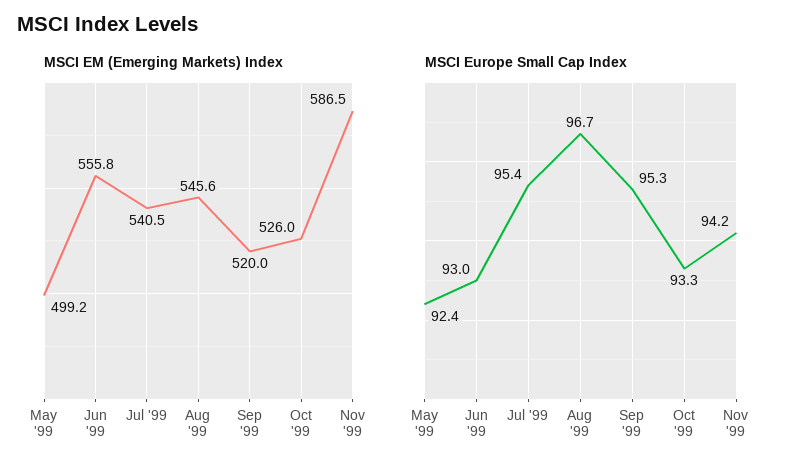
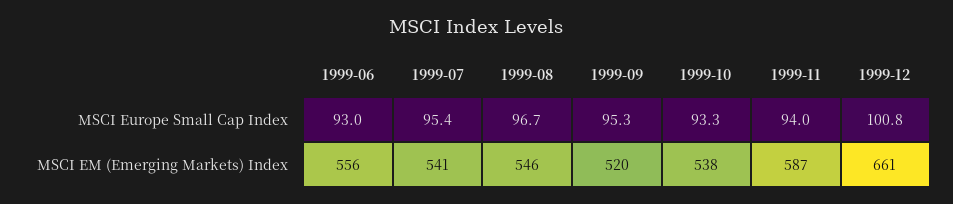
MSCI EM (Emerging Markets) Index, May '99: 499.2 -> none
MSCI EM (Emerging Markets) Index, Oct '99: 526 -> 538
MSCI Europe Small Cap Index, May '99: 92.4 -> none
MSCI Europe Small Cap Index, Nov '99: 94.2 -> 94
MSCI Europe Small Cap Index, 1999-12: none -> 100.8
MSCI EM (Emerging Markets) Index, 1999-12: none -> 661

